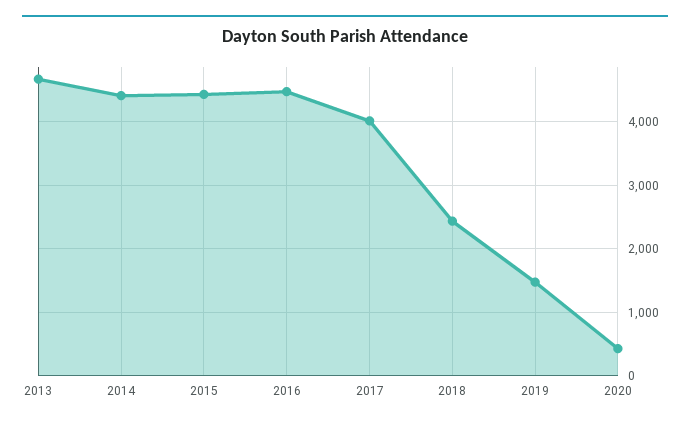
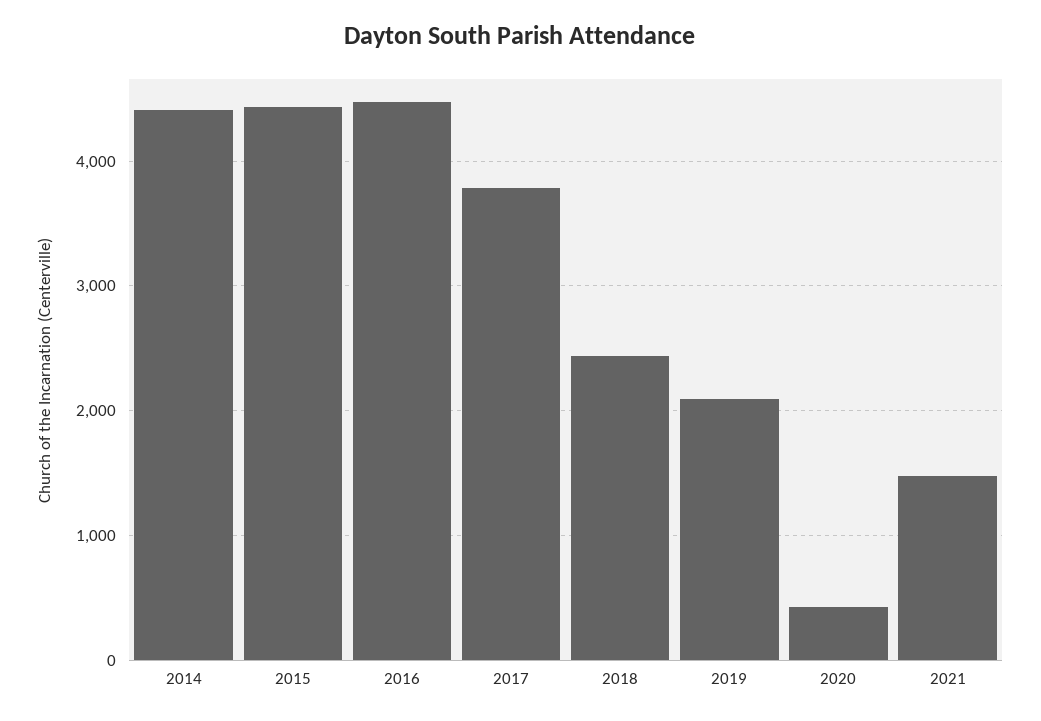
2013: 4700 -> none
2017: 4000 -> 3800
2019: 1500 -> 2100
2021: none -> 1500

